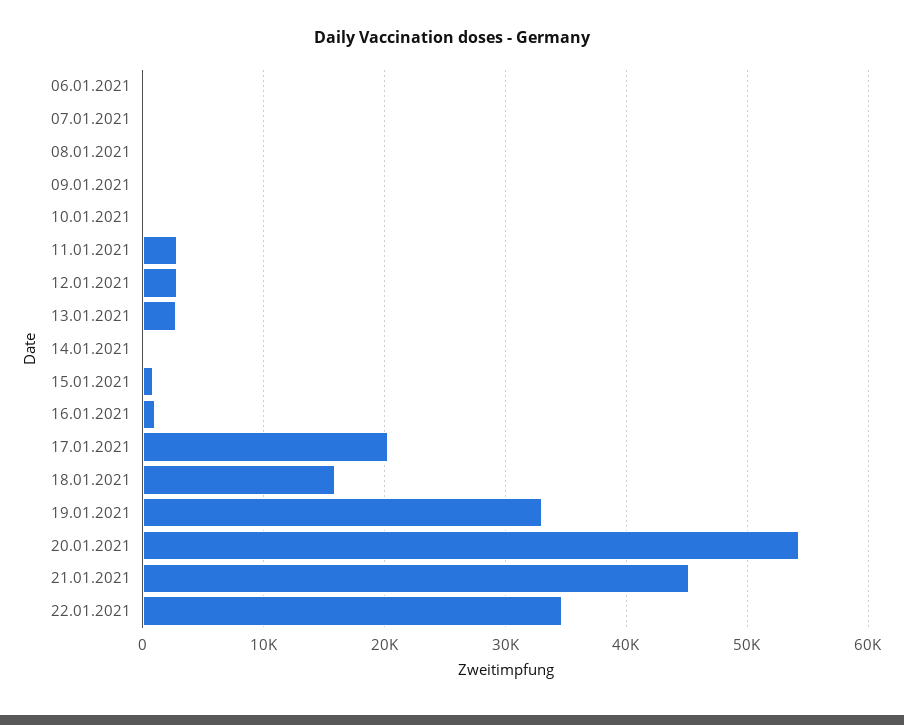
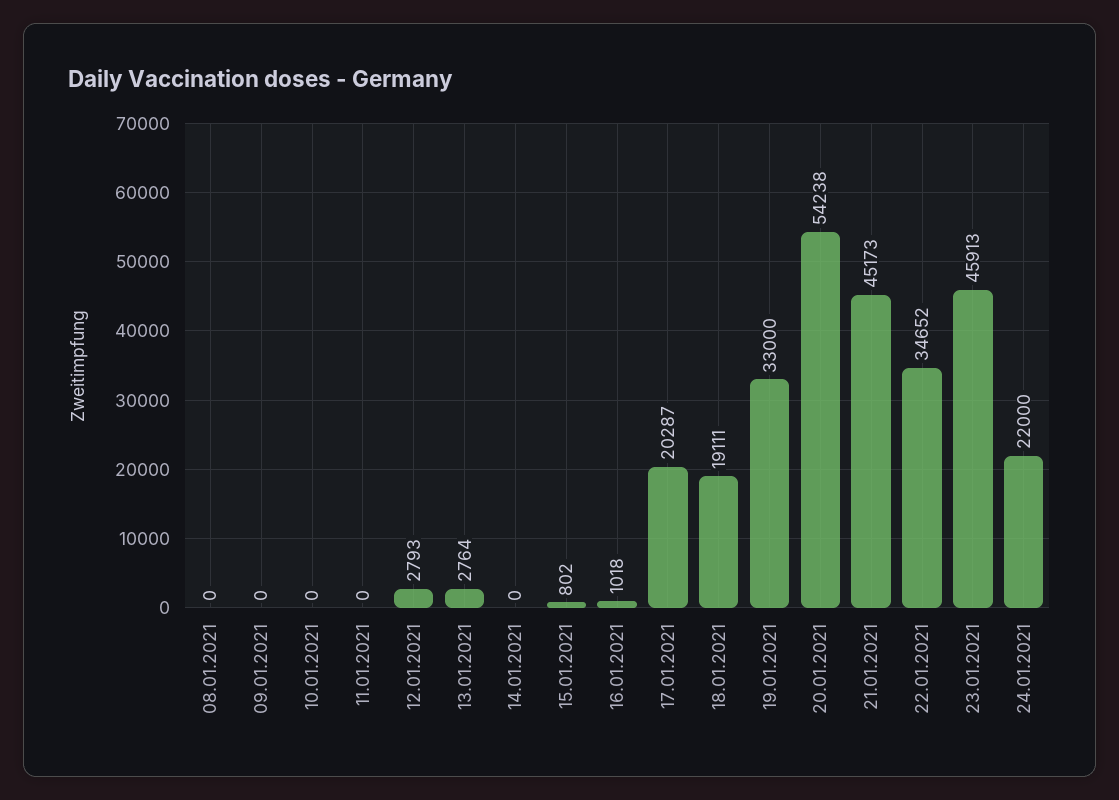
06.01.2021: 0 -> none
07.01.2021: 0 -> none
11.01.2021: 3000 -> 0
18.01.2021: 16000 -> 19111
23.01.2021: none -> 45913
24.01.2021: none -> 22000

